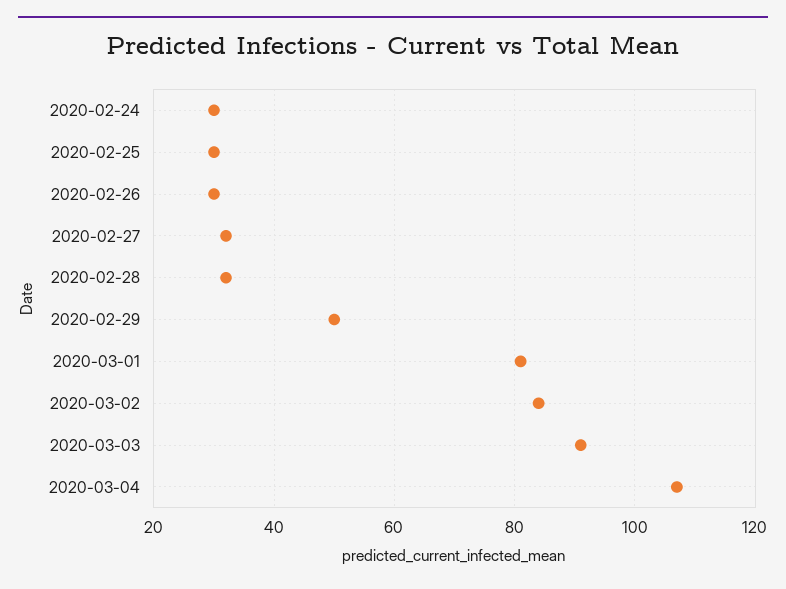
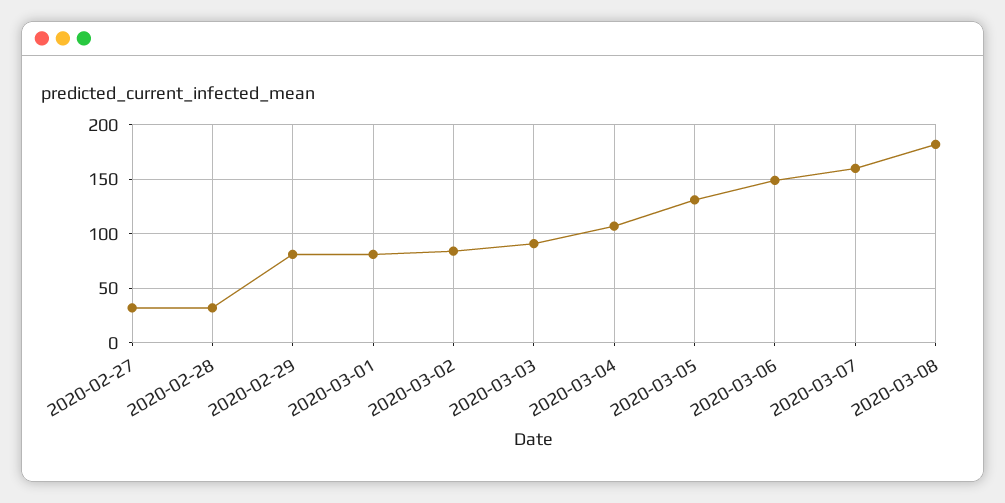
2020-02-24: 30 -> none
2020-02-25: 30 -> none
2020-02-26: 30 -> none
2020-02-29: 50 -> 80
2020-03-05: none -> 130
2020-03-06: none -> 150
2020-03-07: none -> 160
2020-03-08: none -> 180

